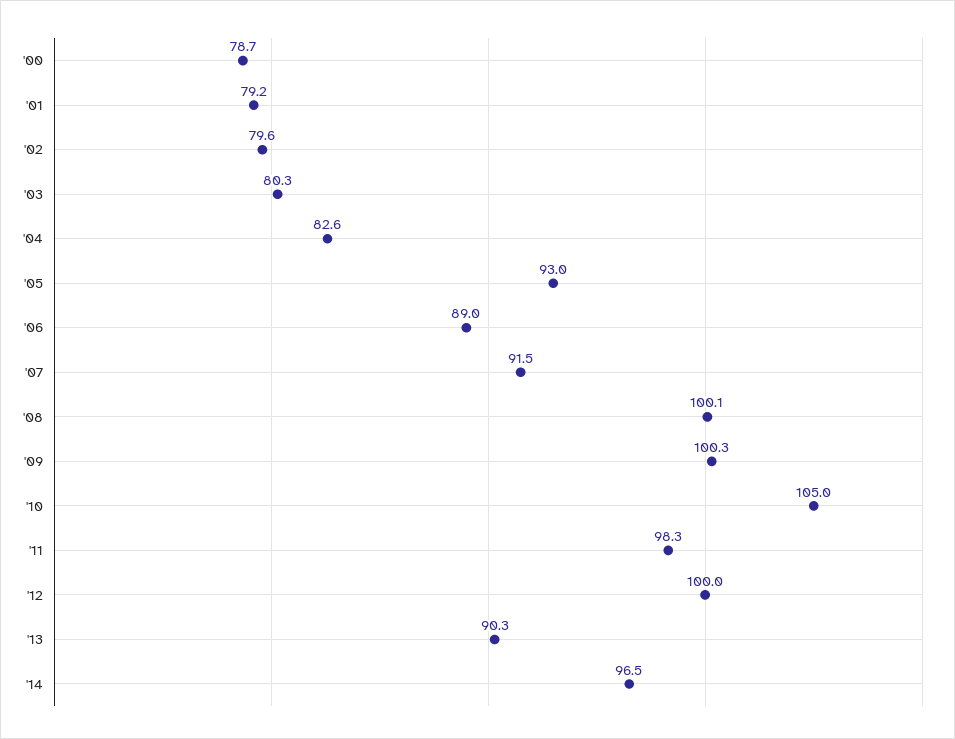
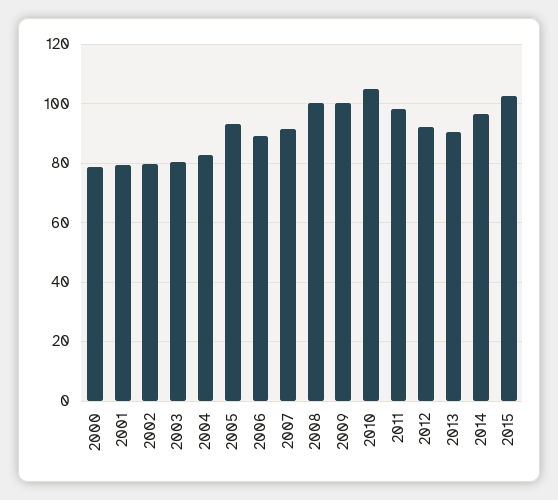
'12: 100 -> 92.5
2015: none -> 102.5

